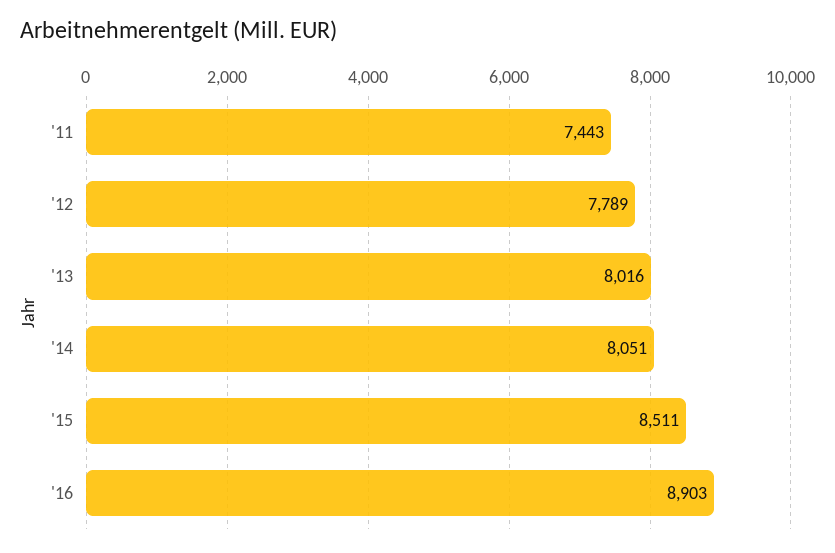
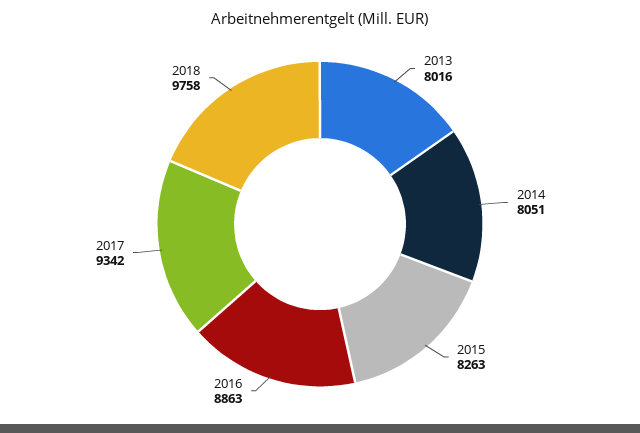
'11: 7443 -> none
'12: 7789 -> none
'15: 8511 -> 8263
'16: 8903 -> 8863
2017: none -> 9342
2018: none -> 9758

